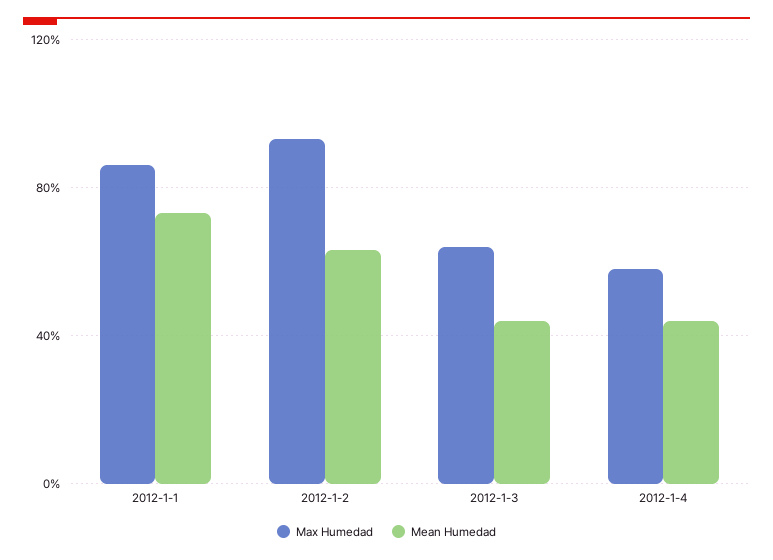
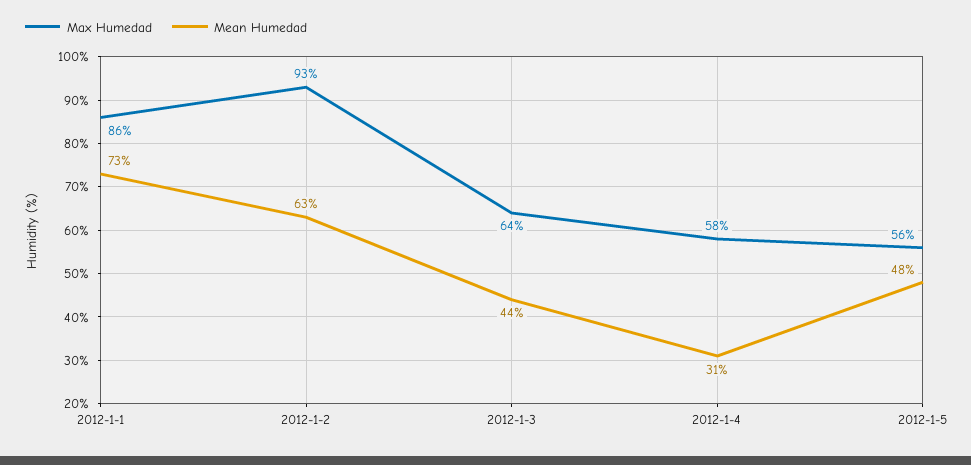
Mean Humedad, 2012-1-4: 45 -> 31
Max Humedad, 2012-1-5: none -> 56
Mean Humedad, 2012-1-5: none -> 48

